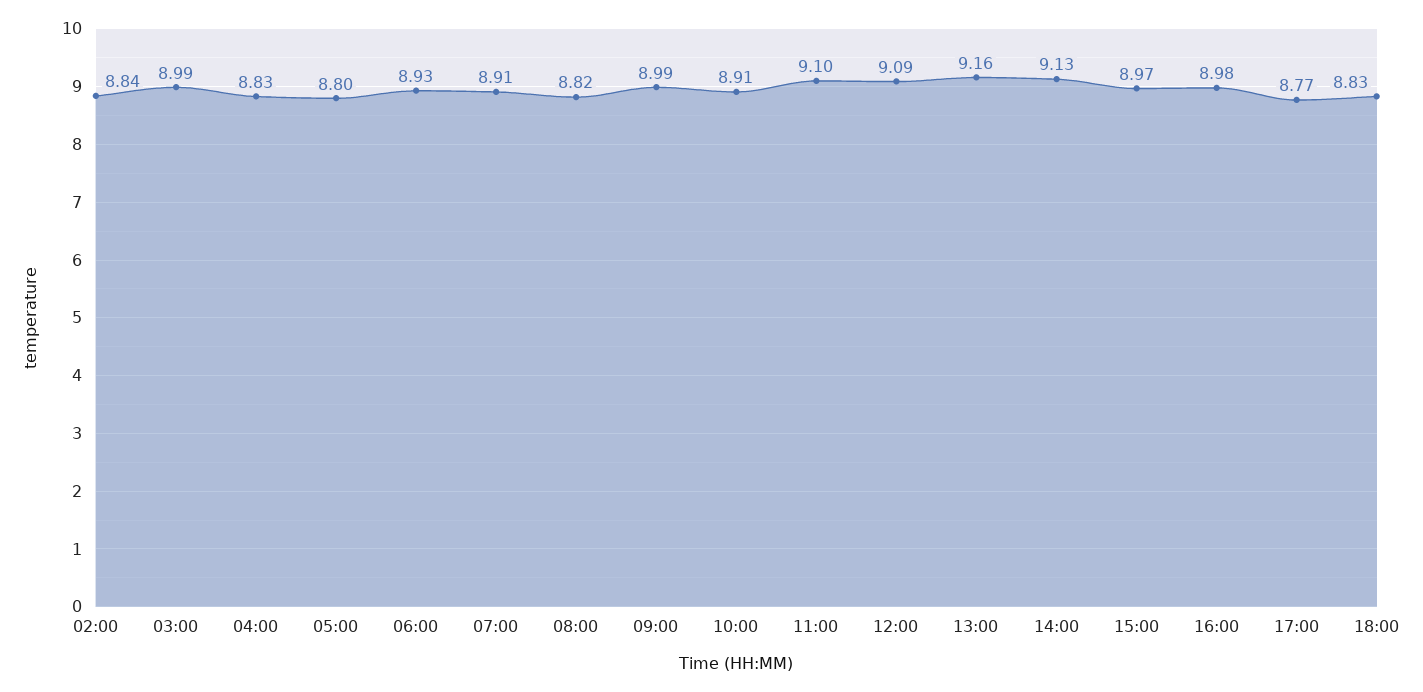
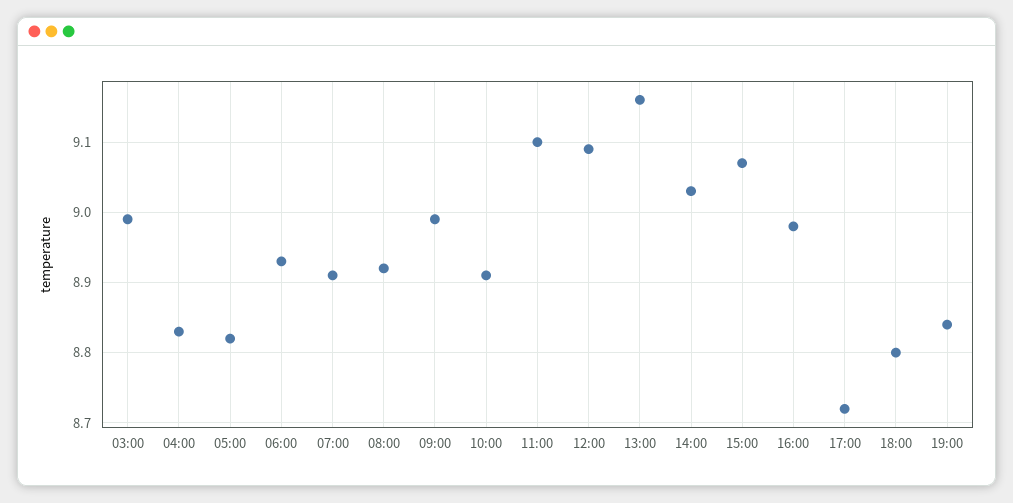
02:00: 8.84 -> none
05:00: 8.8 -> 8.82
08:00: 8.82 -> 8.92
14:00: 9.13 -> 9.03
15:00: 8.97 -> 9.07
17:00: 8.77 -> 8.72
18:00: 8.83 -> 8.8
19:00: none -> 8.84

